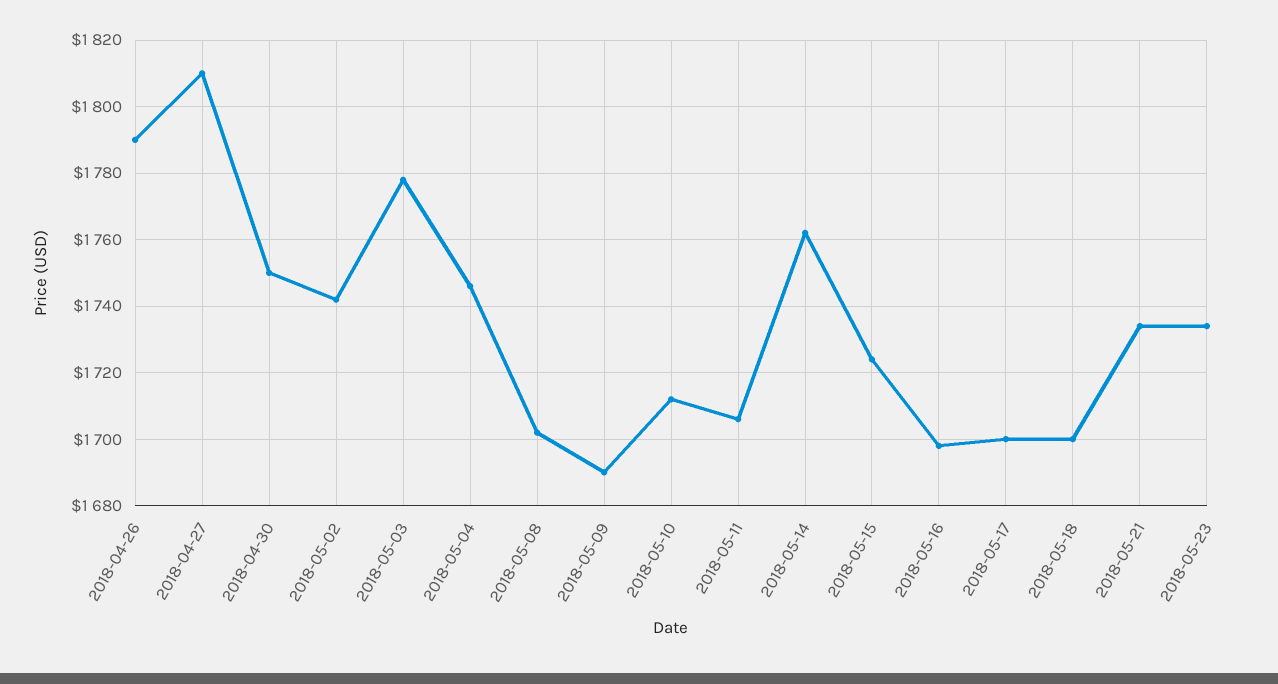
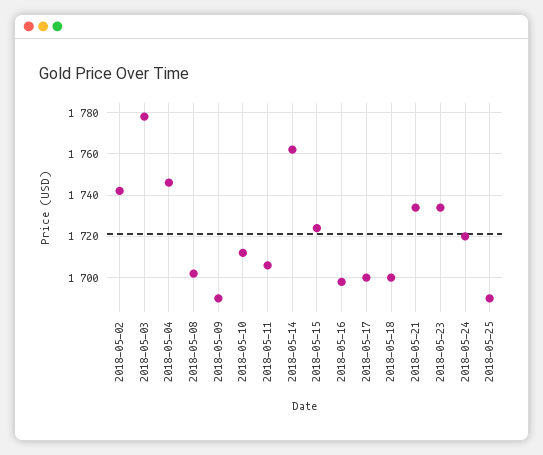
2018-04-26: 1790 -> none
2018-04-27: 1810 -> none
2018-04-30: 1750 -> none
2018-05-24: none -> 1720
2018-05-25: none -> 1690

